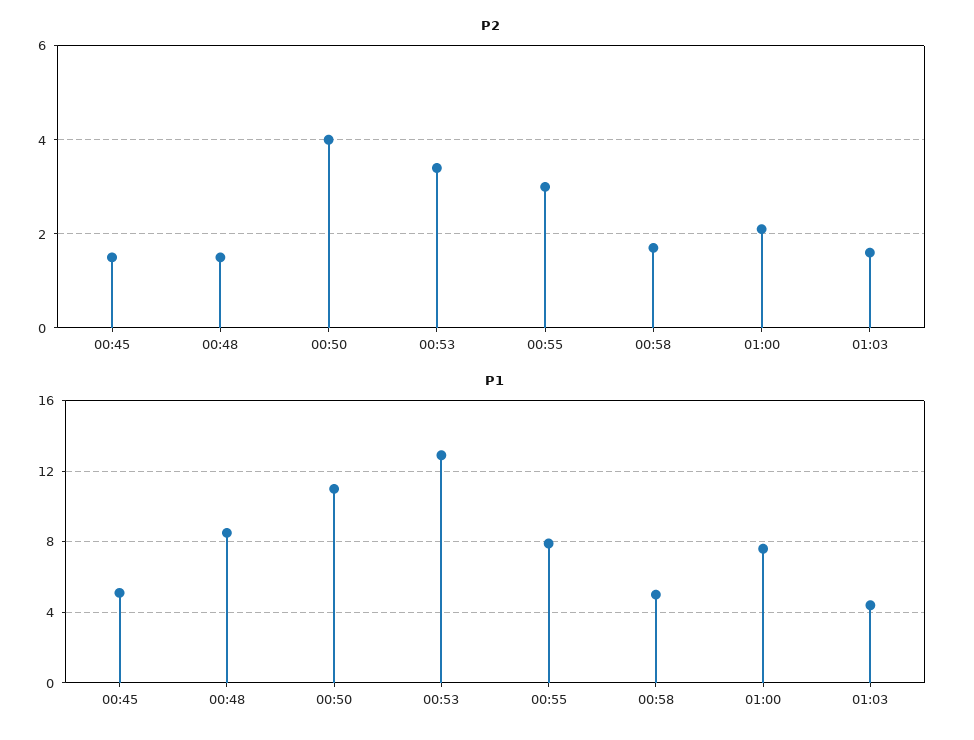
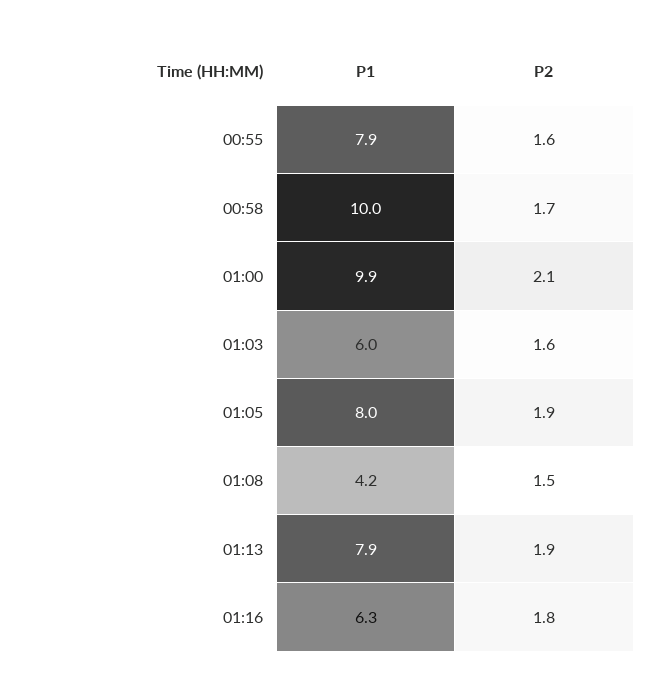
P2, 00:45: 1.5 -> none
P2, 00:48: 1.5 -> none
P2, 00:50: 4 -> none
P2, 00:53: 3.5 -> none
P2, 00:55: 3 -> 1.6
P1, 00:45: 5 -> none
P1, 00:48: 8.5 -> none
P1, 00:50: 11 -> none
P1, 00:53: 13 -> none
P1, 00:58: 5 -> 10
P1, 01:00: 7.5 -> 9.9
P1, 01:03: 4.5 -> 6
P1, 01:05: none -> 8
P2, 01:05: none -> 1.9
P1, 01:08: none -> 4.2
P2, 01:08: none -> 1.5
P1, 01:13: none -> 7.9
P2, 01:13: none -> 1.9
P1, 01:16: none -> 6.3
P2, 01:16: none -> 1.8

